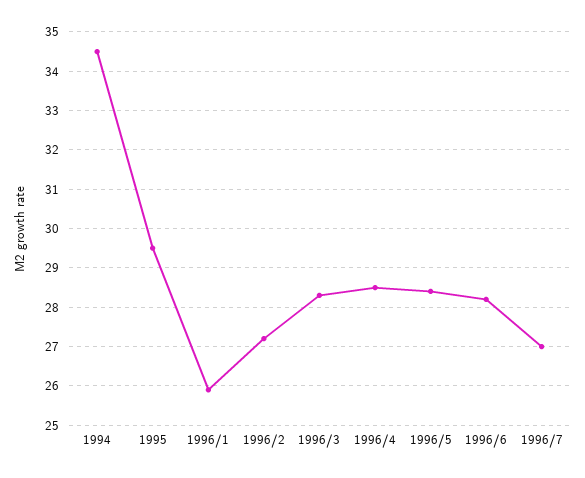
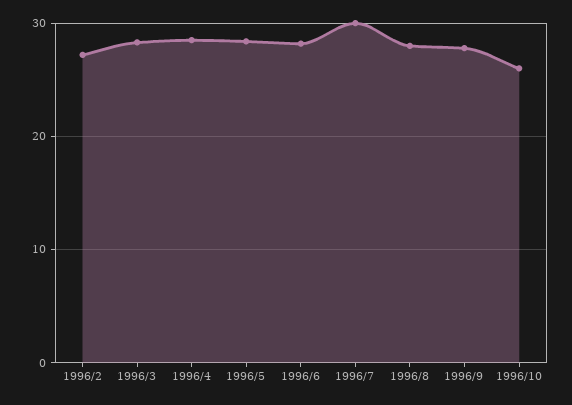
1994: 34.5 -> none
1995: 29.5 -> none
1996/1: 26 -> none
1996/7: 27 -> 30
1996/8: none -> 28
1996/9: none -> 28
1996/10: none -> 26

